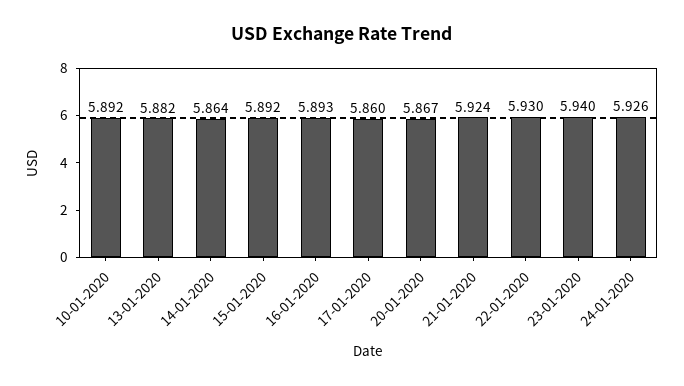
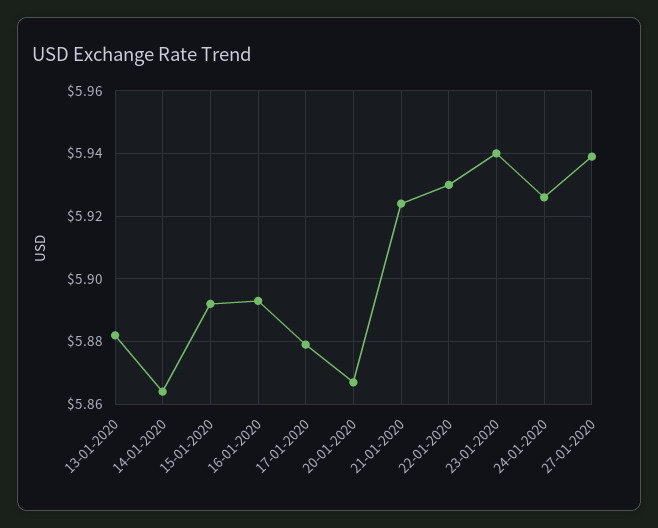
10-01-2020: 5.892 -> none
17-01-2020: 5.86 -> 5.88
27-01-2020: none -> 5.94

